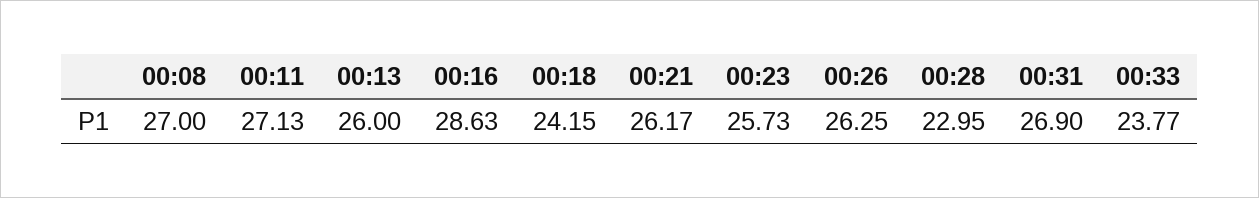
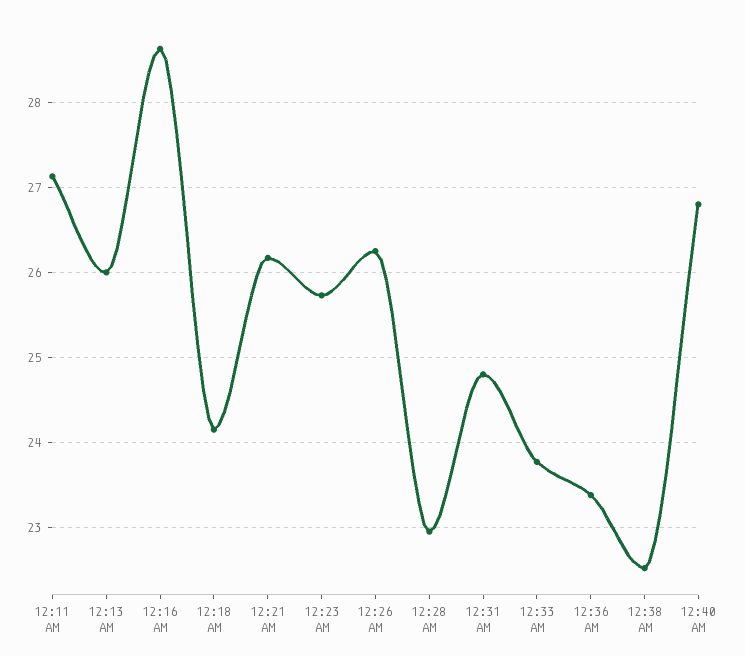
00:08: 27 -> none
00:31: 26.9 -> 24.8
12:36 AM: none -> 23.4
12:38 AM: none -> 22.5
12:40 AM: none -> 26.8

